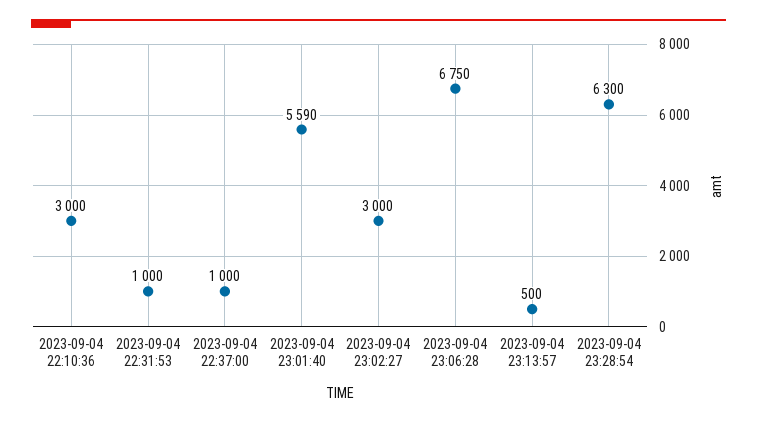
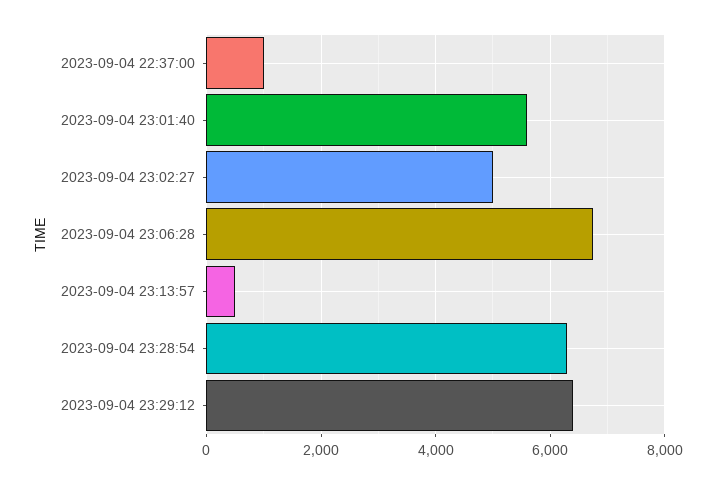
2023-09-04 22:10:36: 3000 -> none
2023-09-04 22:31:53: 1000 -> none
2023-09-04 23:02:27: 3000 -> 5000
2023-09-04 23:29:12: none -> 6400

